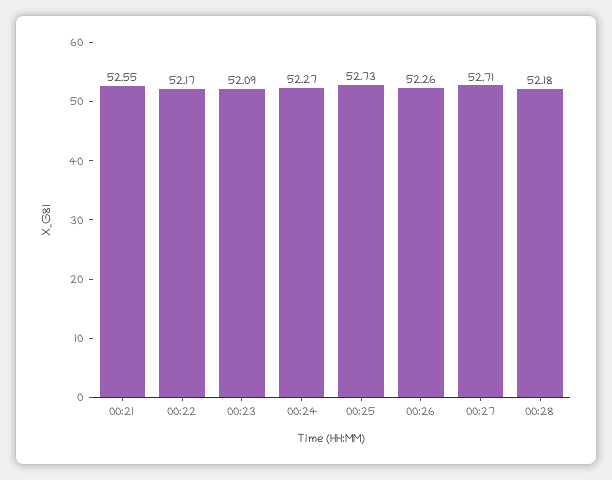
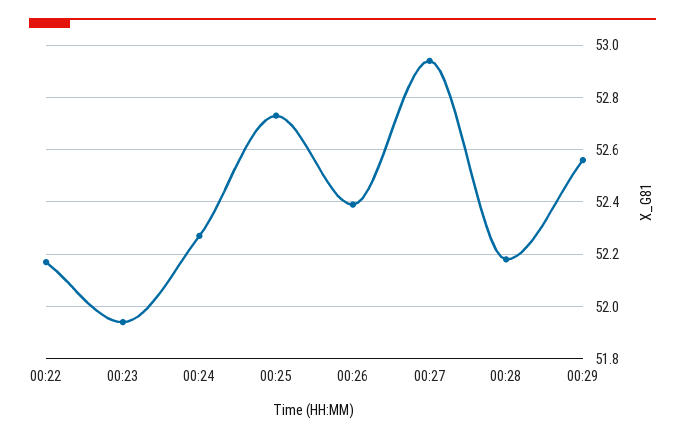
00:21: 52.55 -> none
00:23: 52.09 -> 51.95
00:26: 52.26 -> 52.4
00:27: 52.71 -> 52.95
00:29: none -> 52.55

